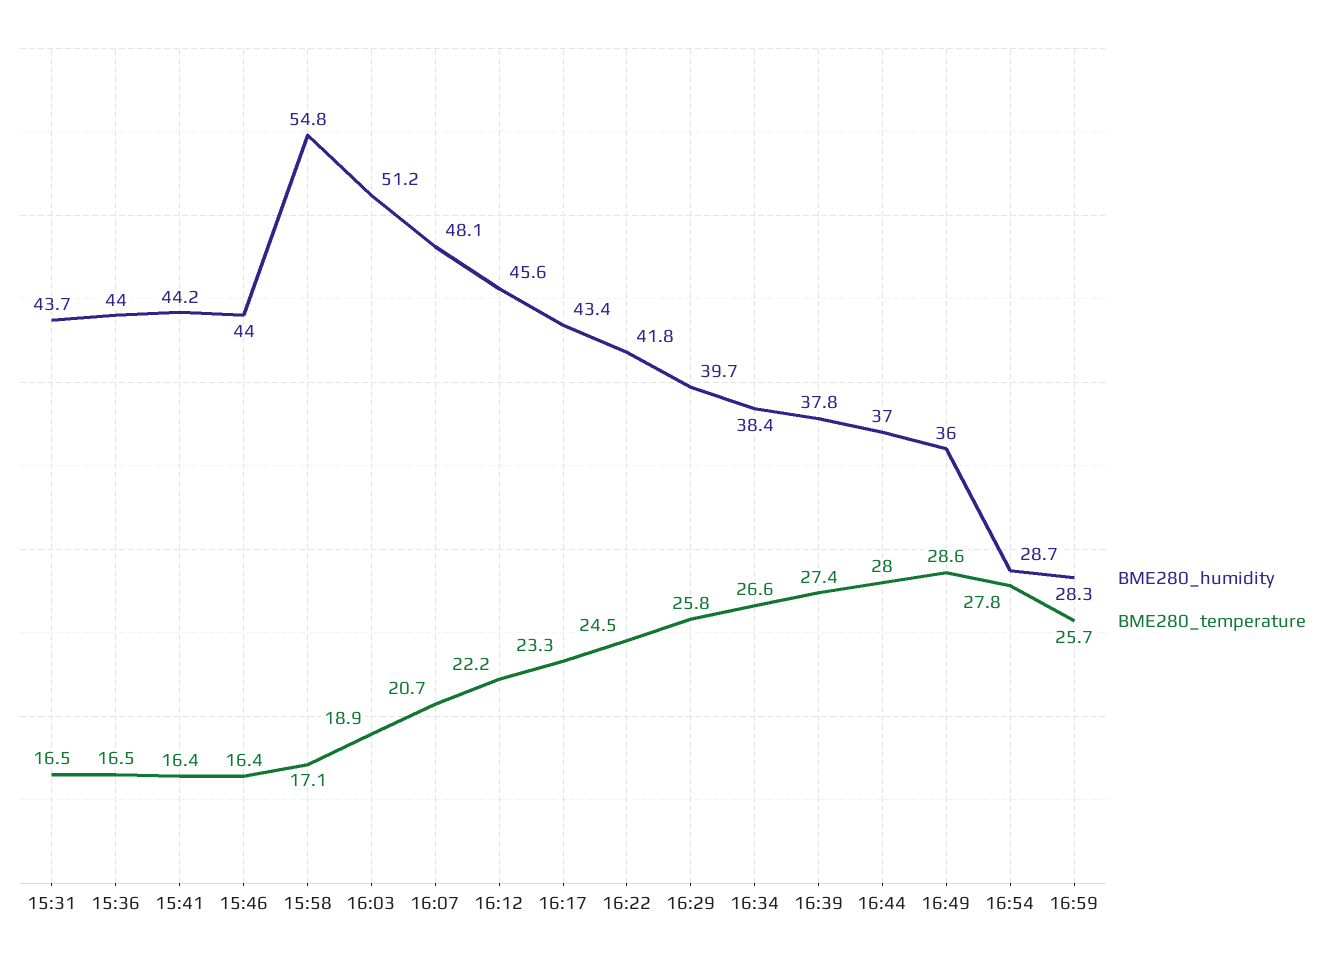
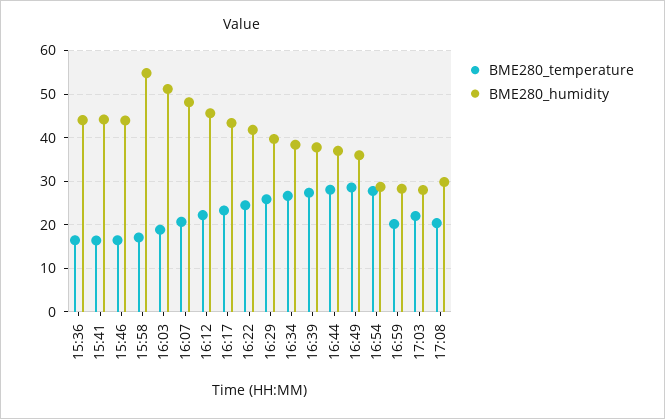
BME280_humidity, 15:31: 43.7 -> none
BME280_temperature, 15:31: 16.5 -> none
BME280_temperature, 16:59: 25.7 -> 20
BME280_temperature, 17:03: none -> 22
BME280_humidity, 17:03: none -> 28
BME280_temperature, 17:08: none -> 20
BME280_humidity, 17:08: none -> 30

